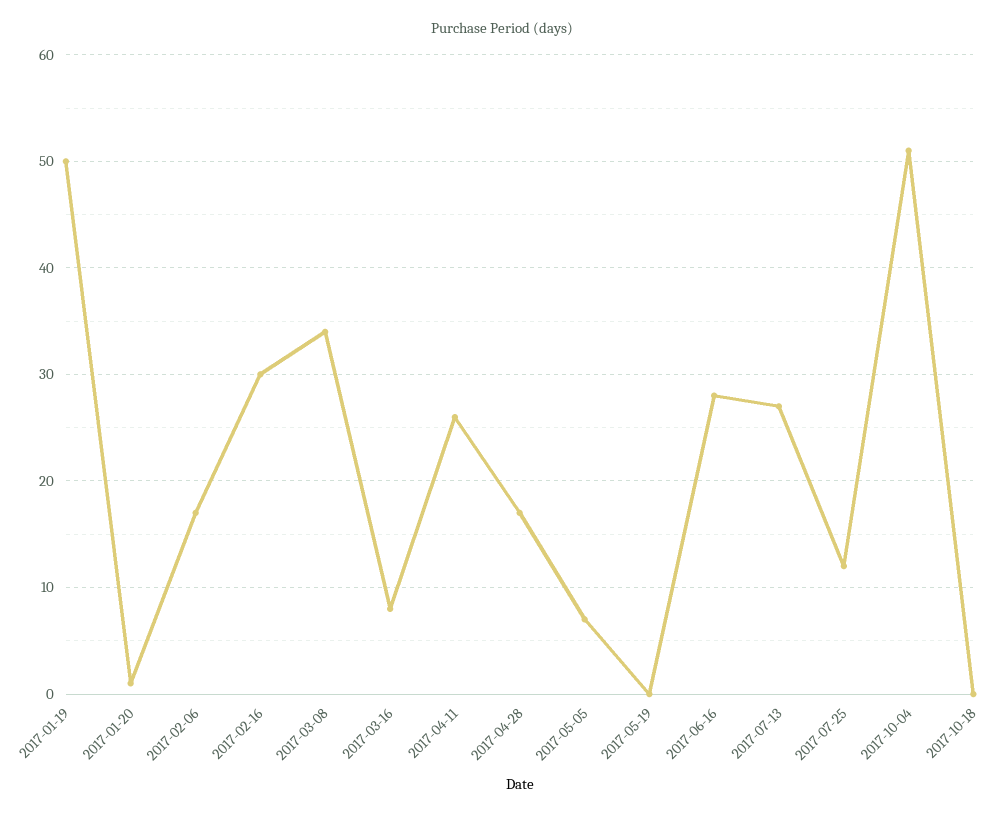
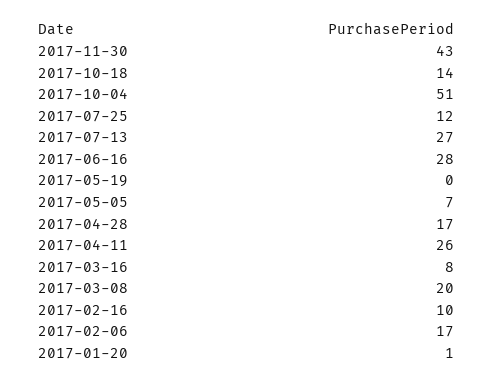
2017-01-19: 50 -> none
2017-02-16: 30 -> 10
2017-03-08: 34 -> 20
2017-10-18: 0 -> 14
2017-11-30: none -> 43

